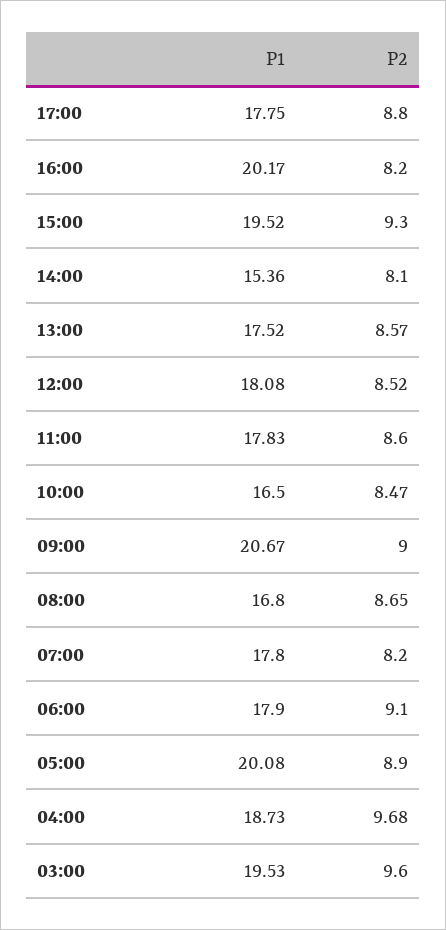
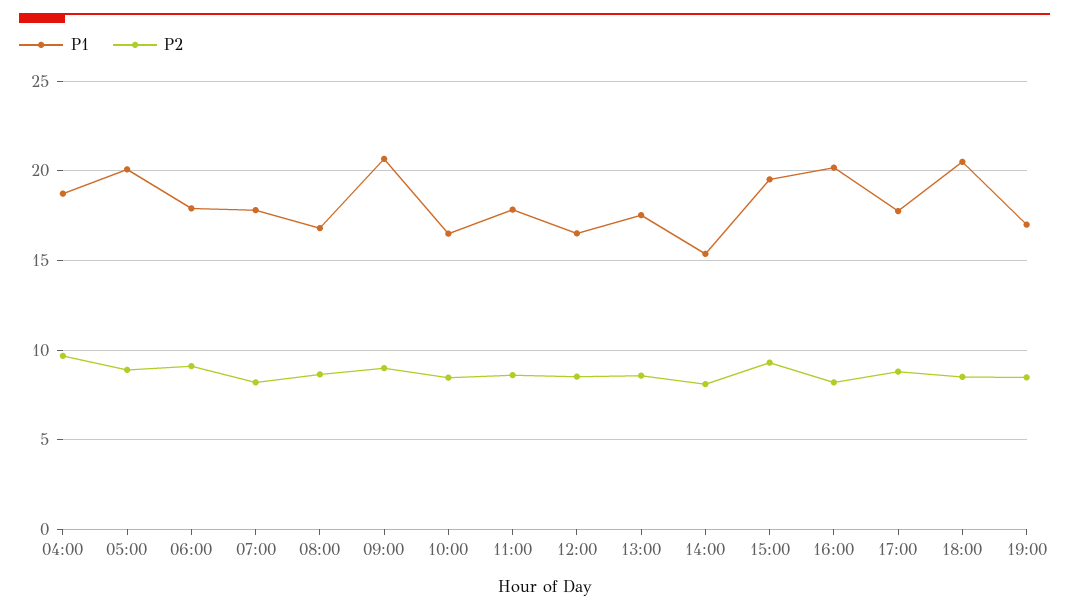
P1, 12:00: 18.08 -> 16.5
P1, 03:00: 19.53 -> none
P2, 03:00: 9.6 -> none
P1, 18:00: none -> 20.5
P2, 18:00: none -> 8.5
P1, 19:00: none -> 17
P2, 19:00: none -> 8.5

